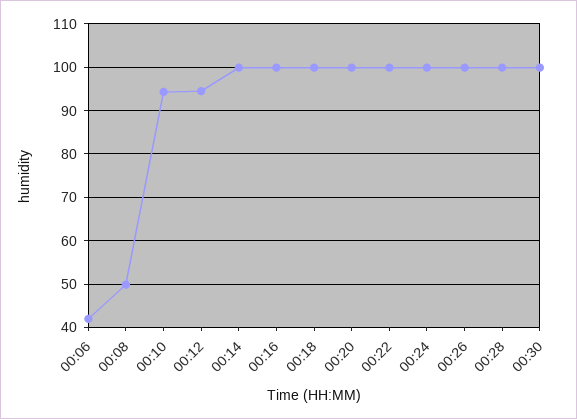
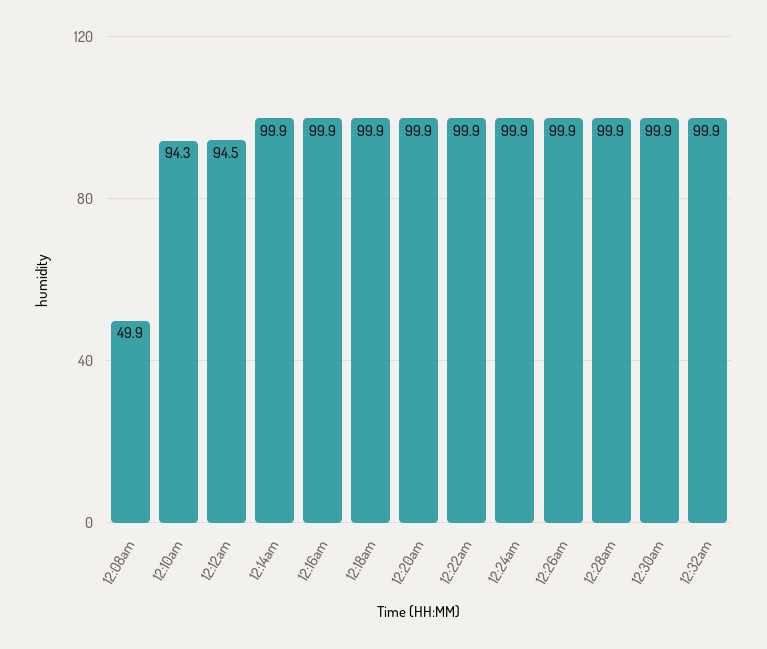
00:06: 42 -> none
12:32am: none -> 99.9

